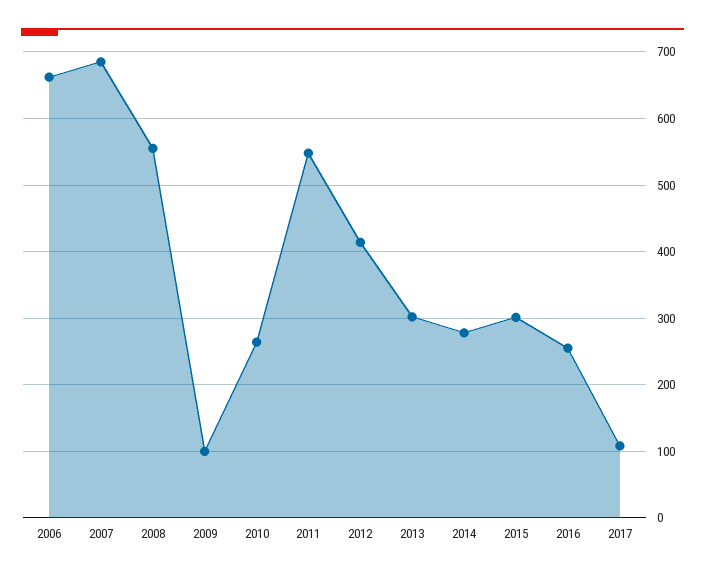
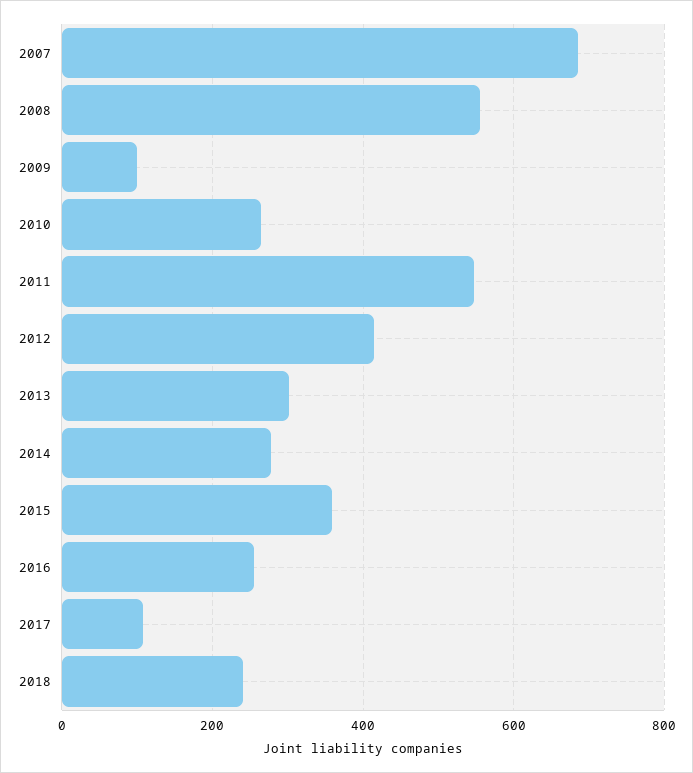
2006: 660 -> none
2015: 300 -> 360
2018: none -> 240

